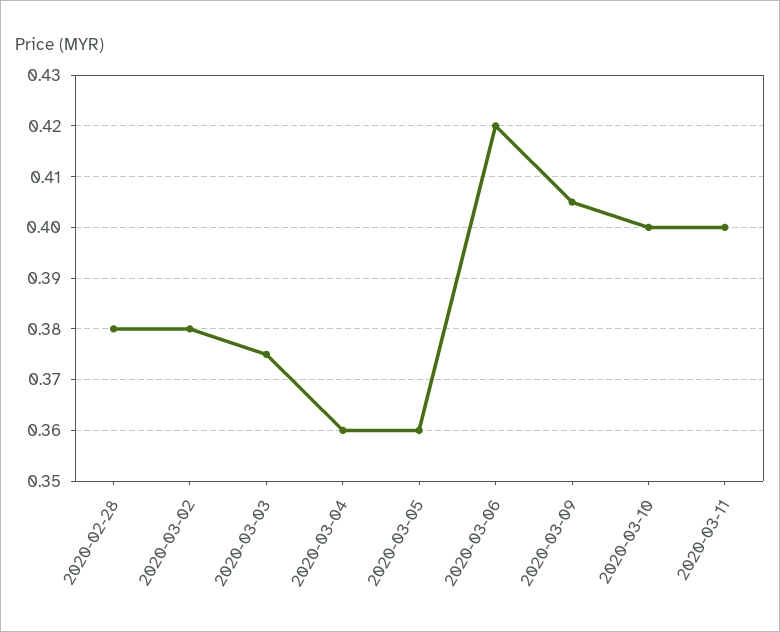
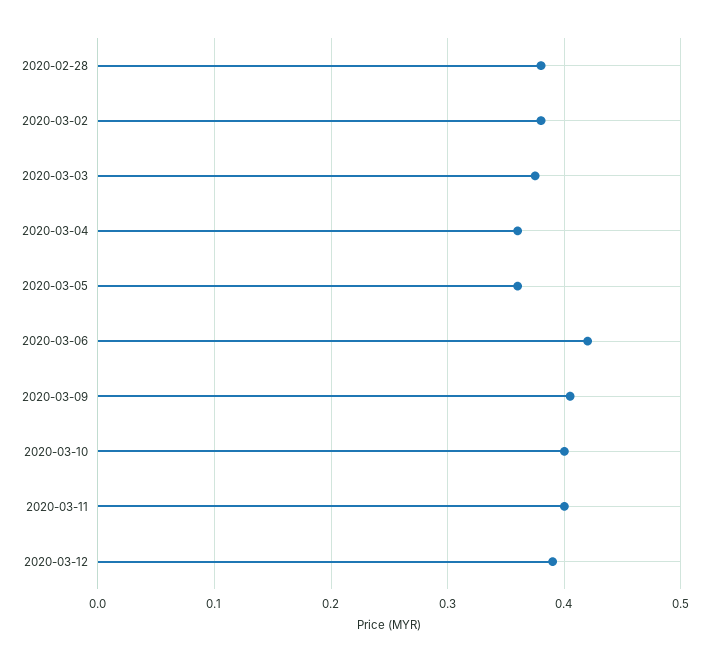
2020-03-12: none -> 0.39

